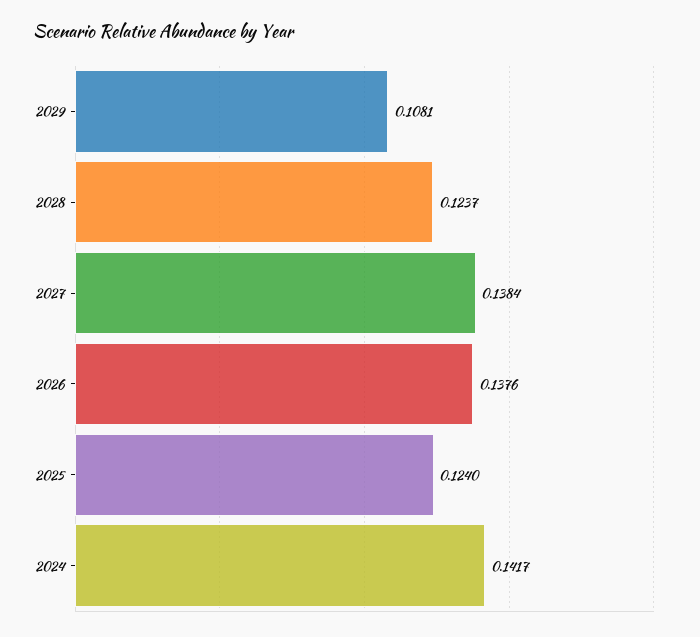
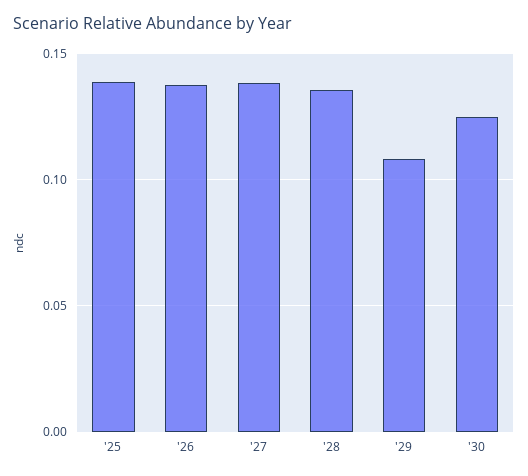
2028: 0.1237 -> 0.135
2025: 0.124 -> 0.14
2024: 0.1417 -> none
'30: none -> 0.125

